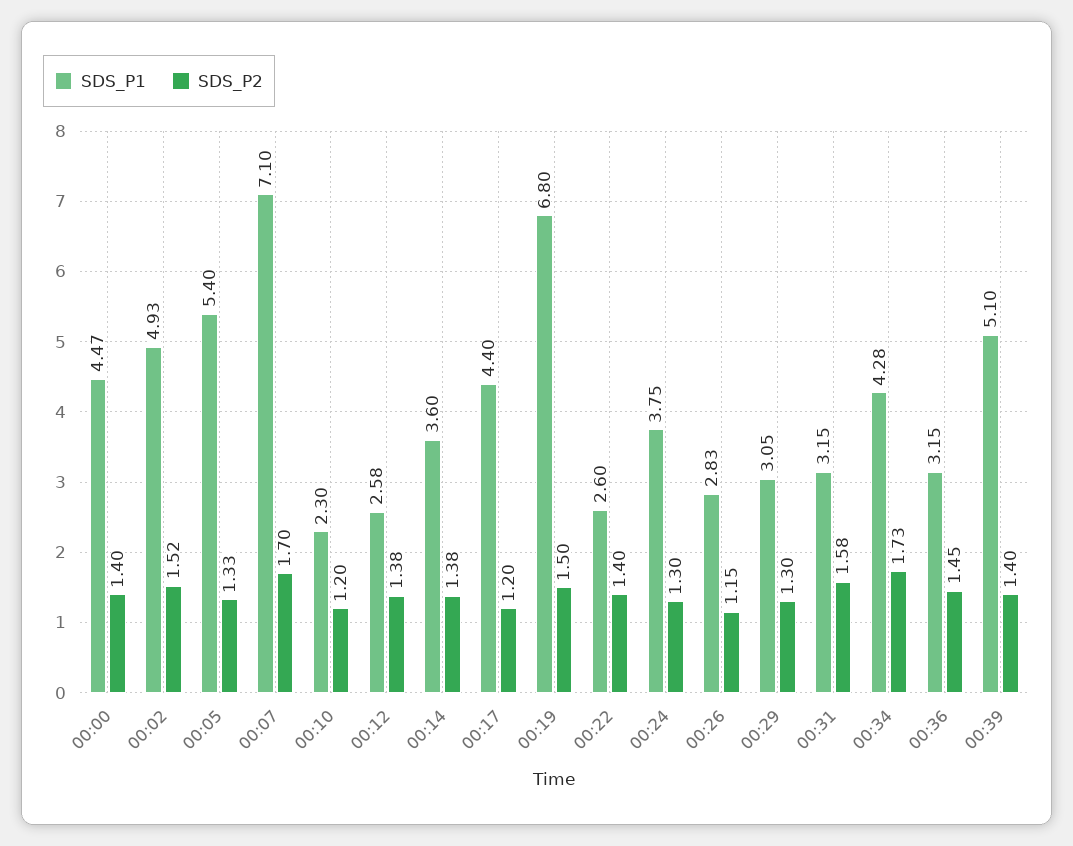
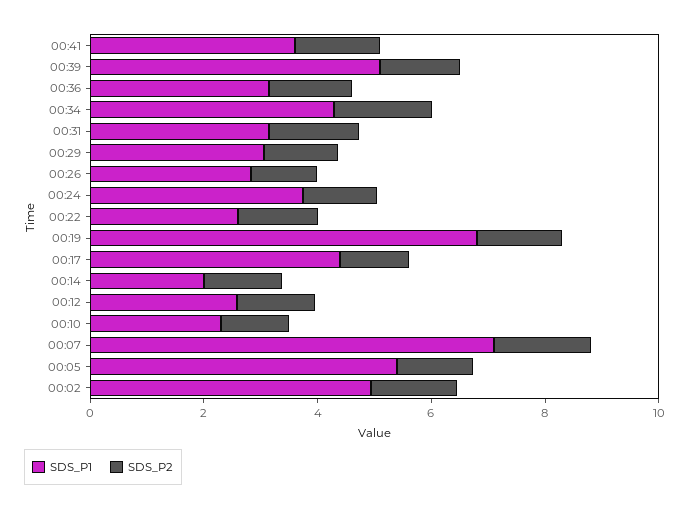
SDS_P1, 00:00: 4.47 -> none
SDS_P2, 00:00: 1.4 -> none
SDS_P1, 00:14: 3.6 -> 2
SDS_P1, 00:41: none -> 3.5
SDS_P2, 00:41: none -> 1.5

